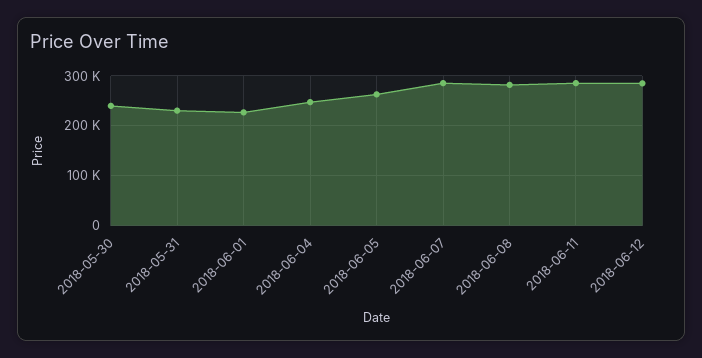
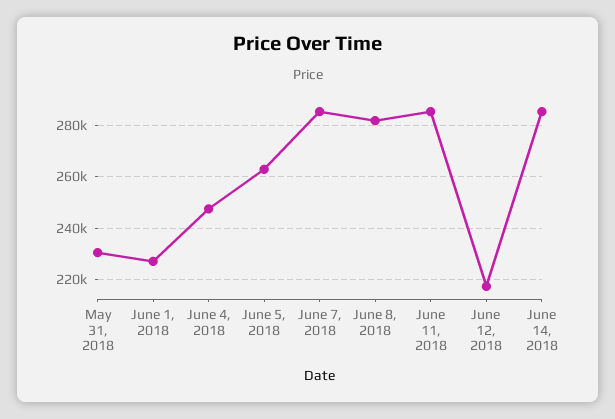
2018-05-30: 240000 -> none
2018-06-12: 280000 -> 217500
June 14, 2018: none -> 285000

